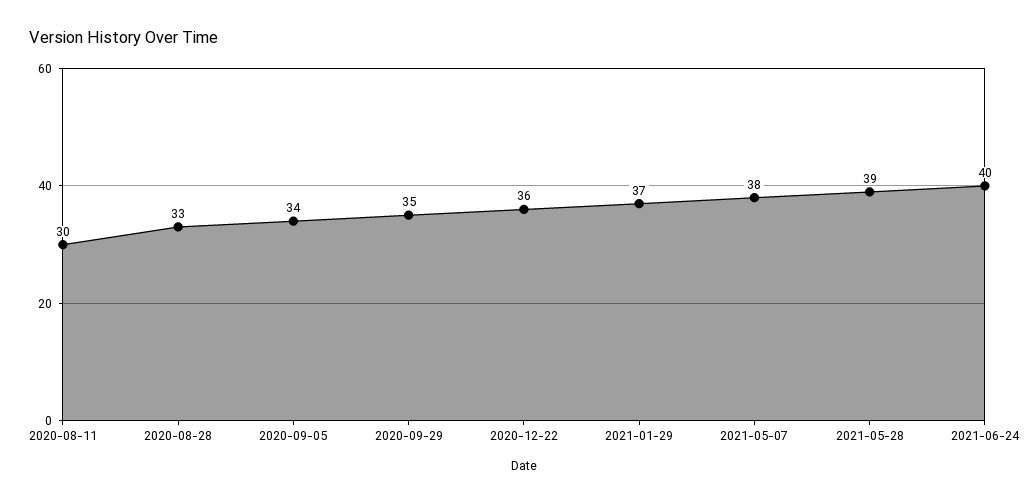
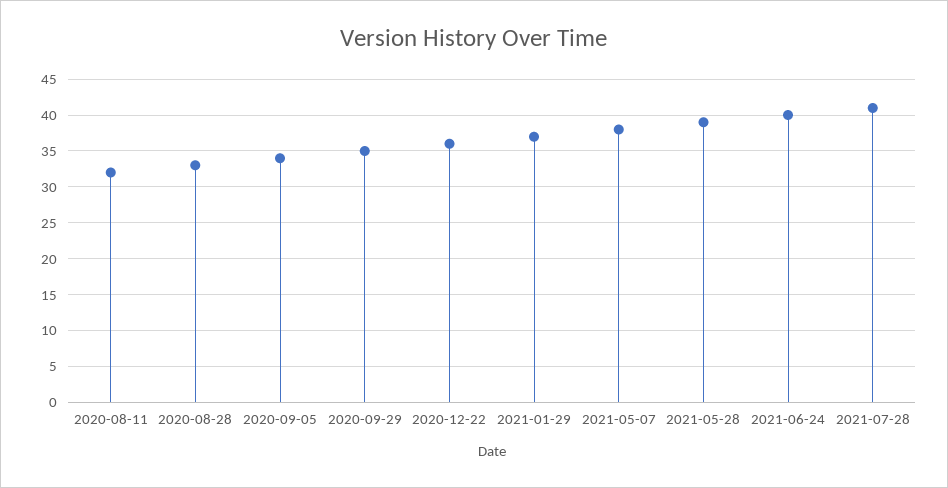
2020-08-11: 30 -> 32
2021-07-28: none -> 41

